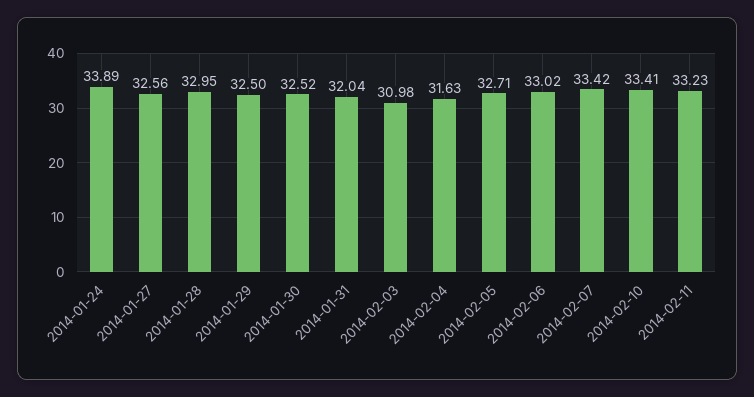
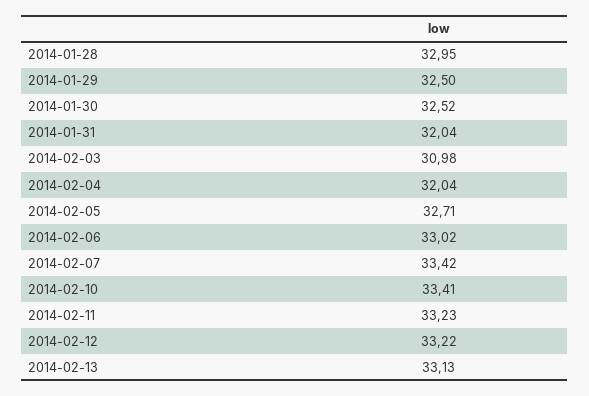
2014-01-24: 33.89 -> none
2014-01-27: 32.56 -> none
2014-02-04: 31.63 -> 32.04
2014-02-12: none -> 33.22
2014-02-13: none -> 33.13

